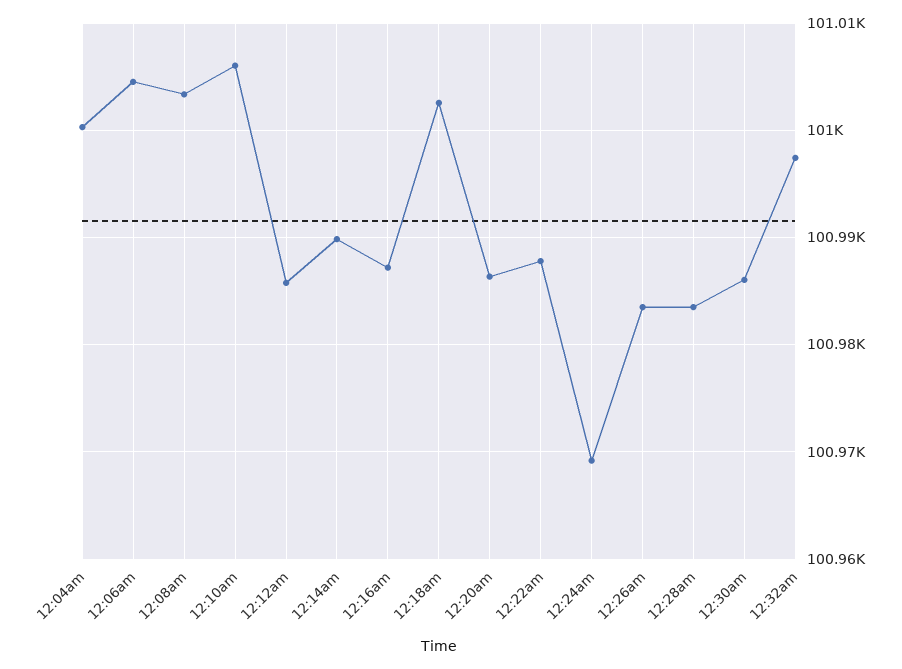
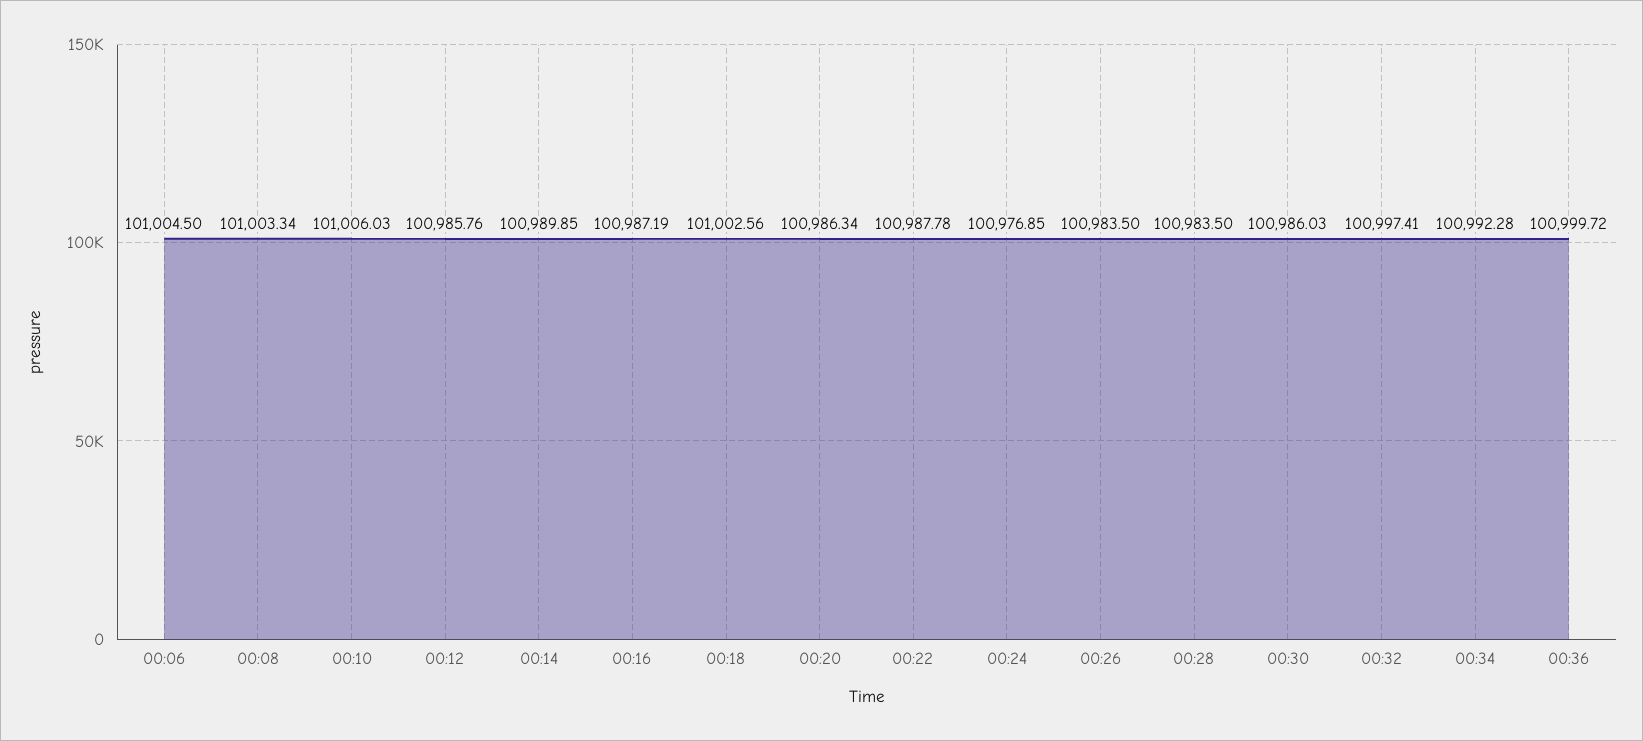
12:04am: 101000 -> none
12:24am: 100969 -> 100976.85
00:34: none -> 100992.28
00:36: none -> 100999.72

